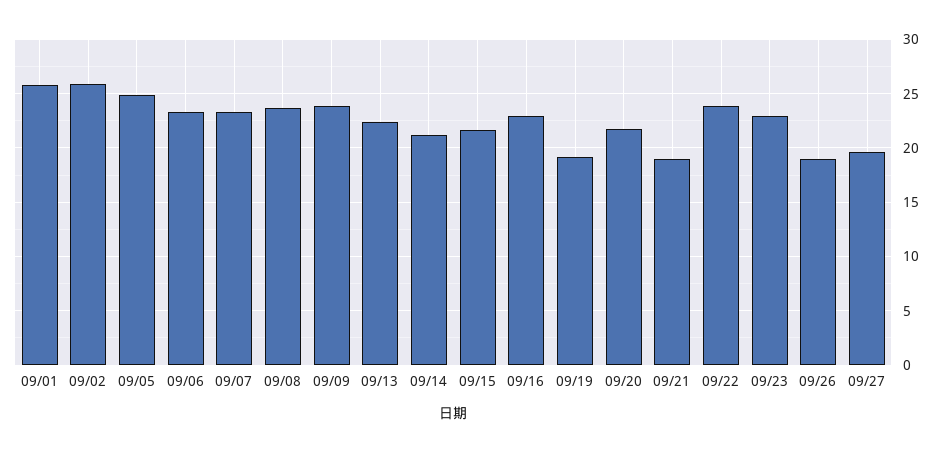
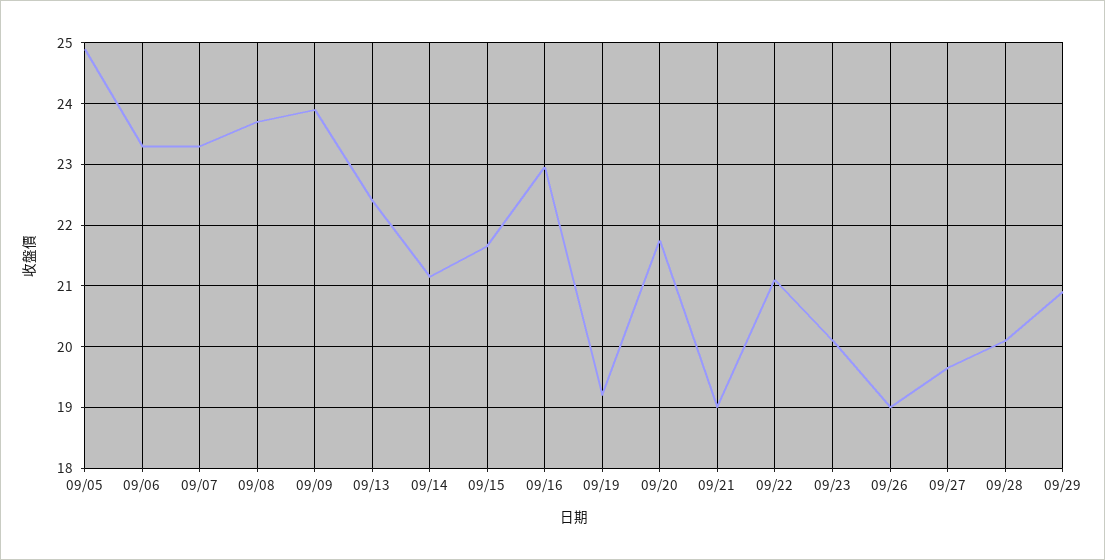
09/01: 26 -> none
09/02: 26 -> none
09/22: 24 -> 21.1
09/23: 23 -> 20.1
09/28: none -> 20.1
09/29: none -> 20.9

